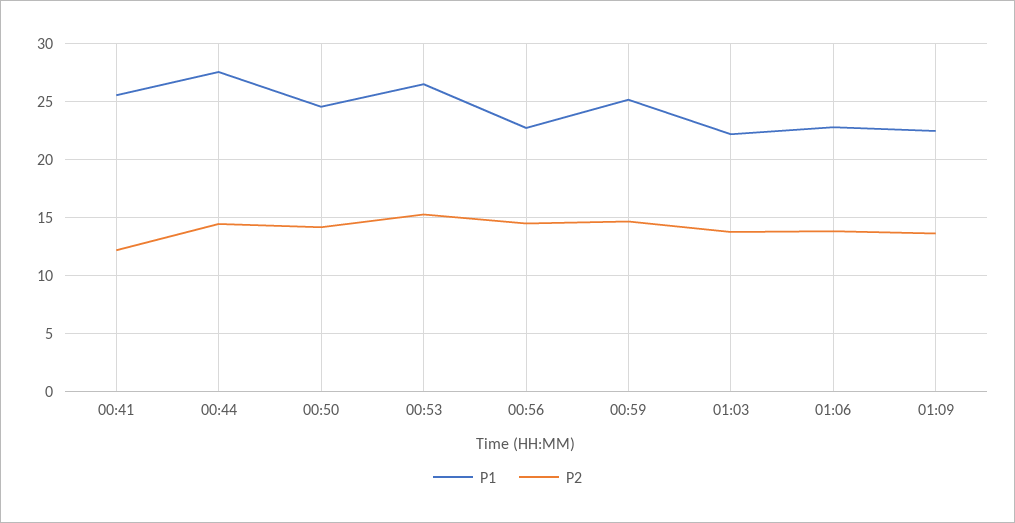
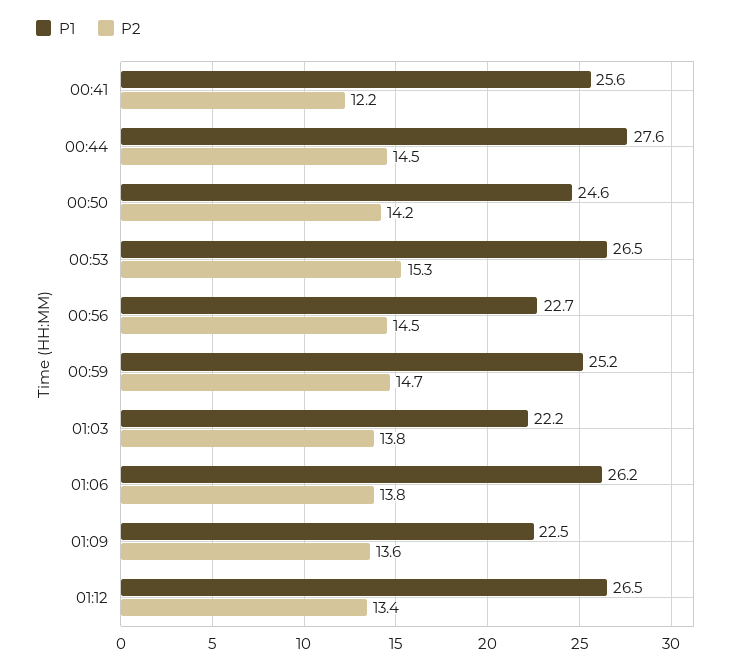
P1, 01:06: 23 -> 26.2
P1, 01:12: none -> 26.5
P2, 01:12: none -> 13.4

